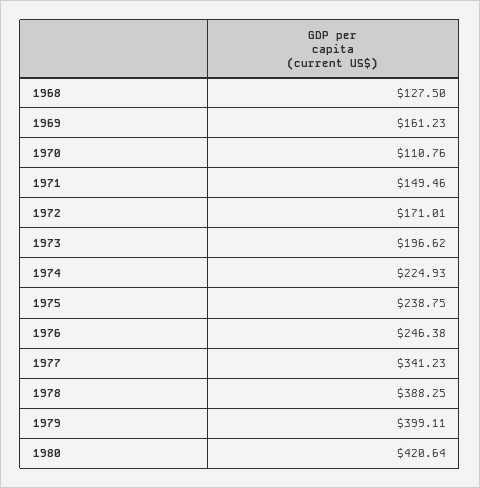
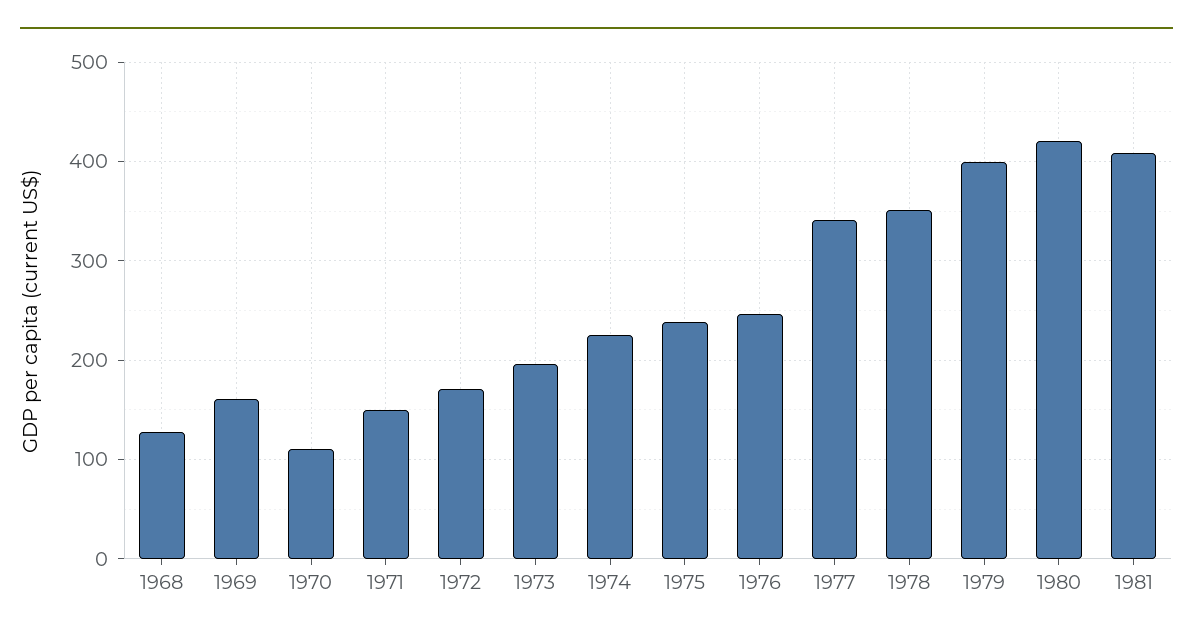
1978: 388.25 -> 350
1981: none -> 410

